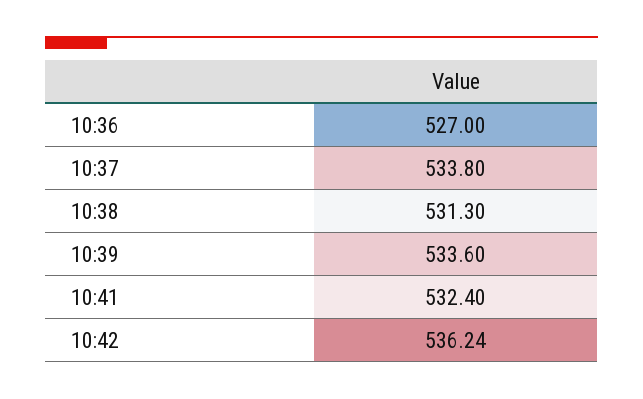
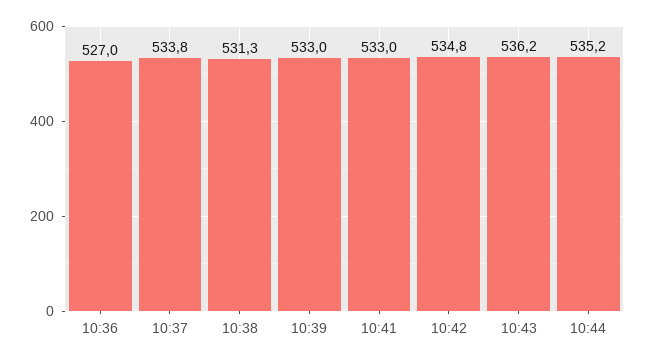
10:39: 533.6 -> 533
10:41: 532.4 -> 533
10:42: 536.24 -> 534.8
10:43: none -> 536.2
10:44: none -> 535.2

